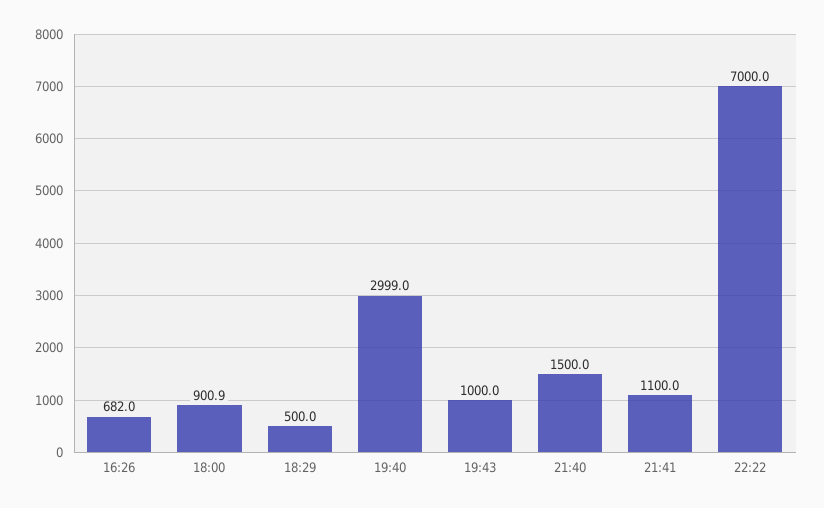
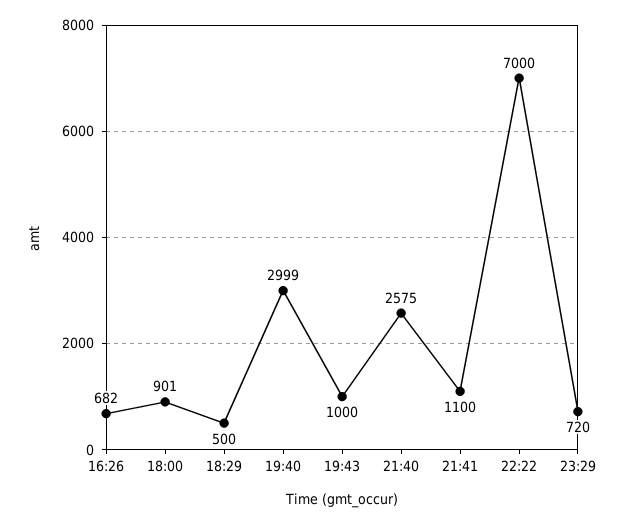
21:40: 1500 -> 2575
23:29: none -> 720

